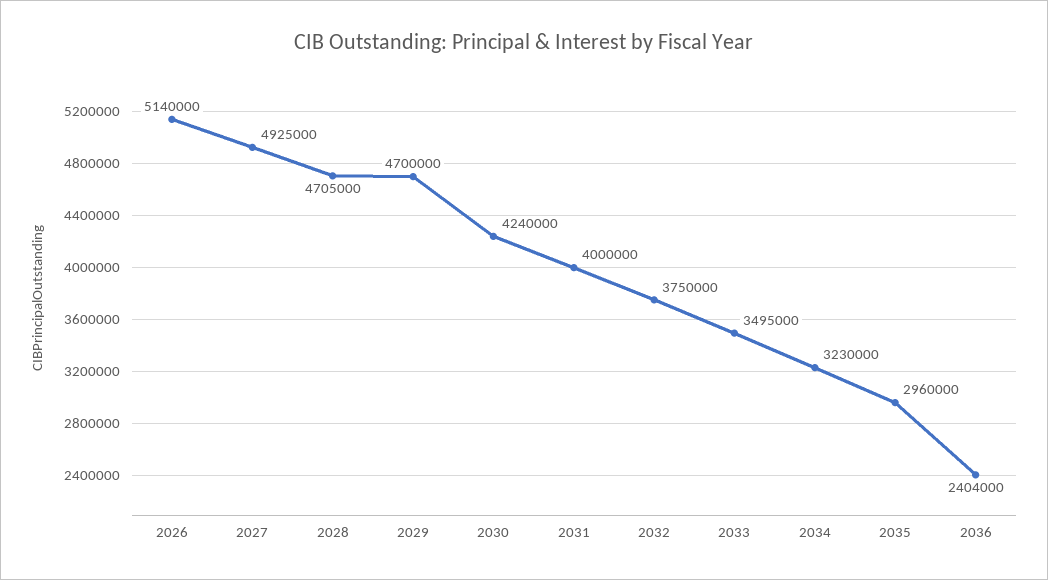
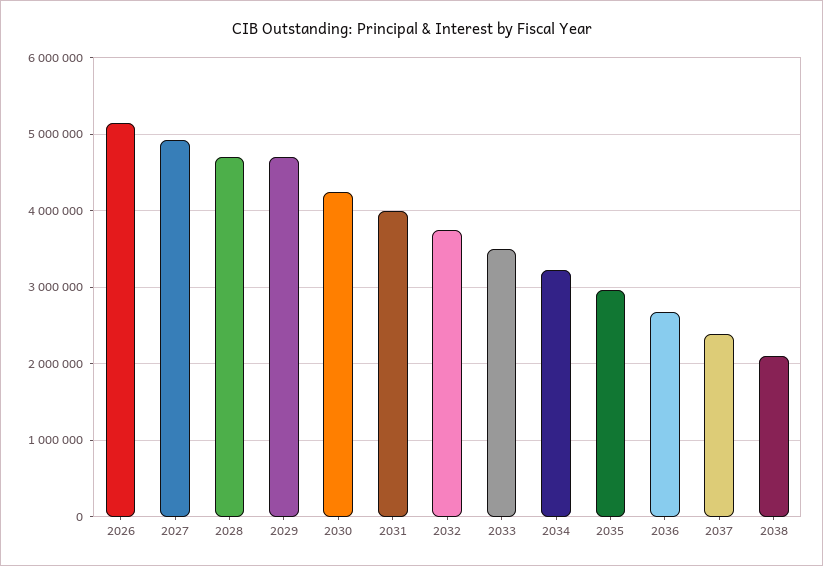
2036: 2404000 -> 2700000
2037: none -> 2400000
2038: none -> 2100000

